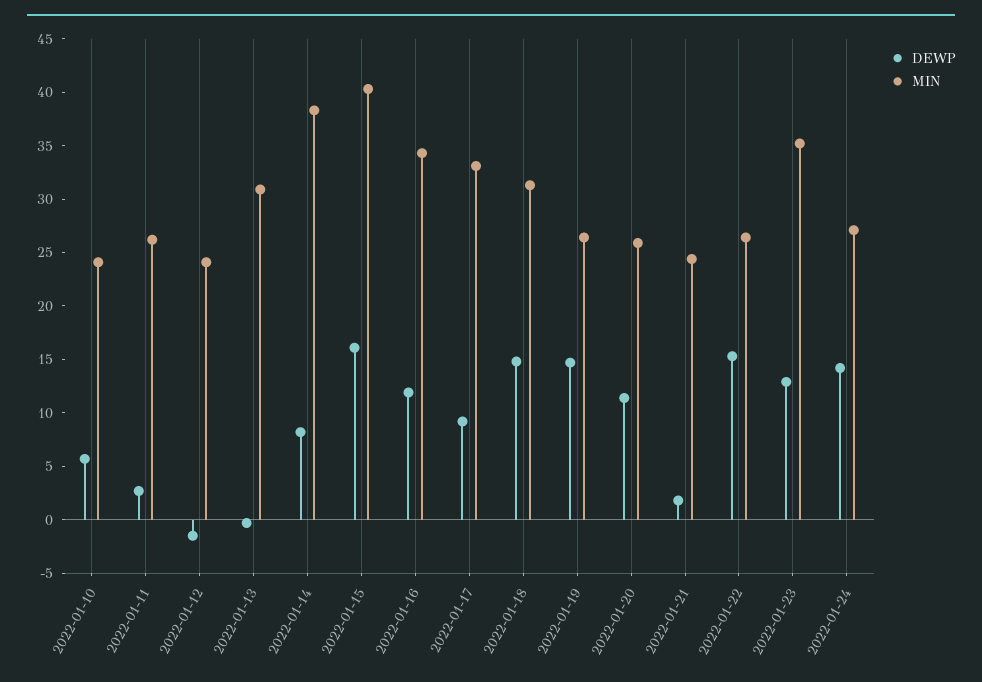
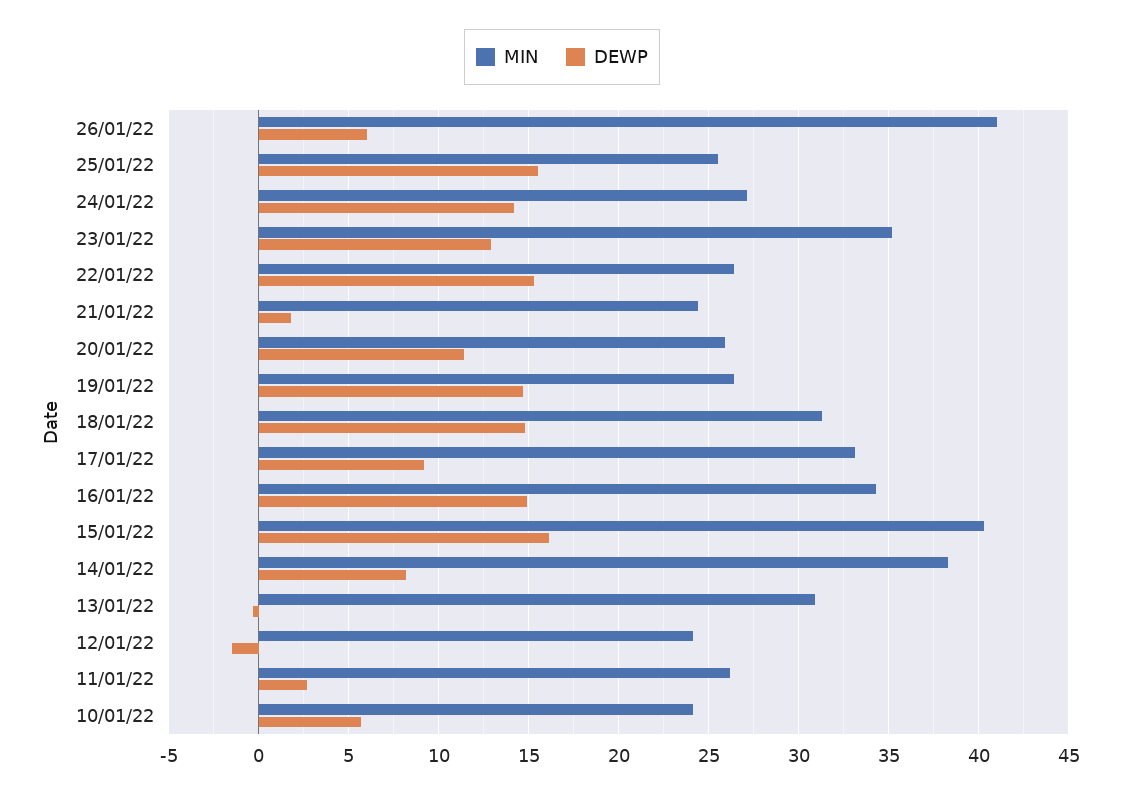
DEWP, 2022-01-16: 12 -> 15
MIN, 26/01/22: none -> 41
DEWP, 26/01/22: none -> 6
MIN, 25/01/22: none -> 25.5
DEWP, 25/01/22: none -> 15.5

